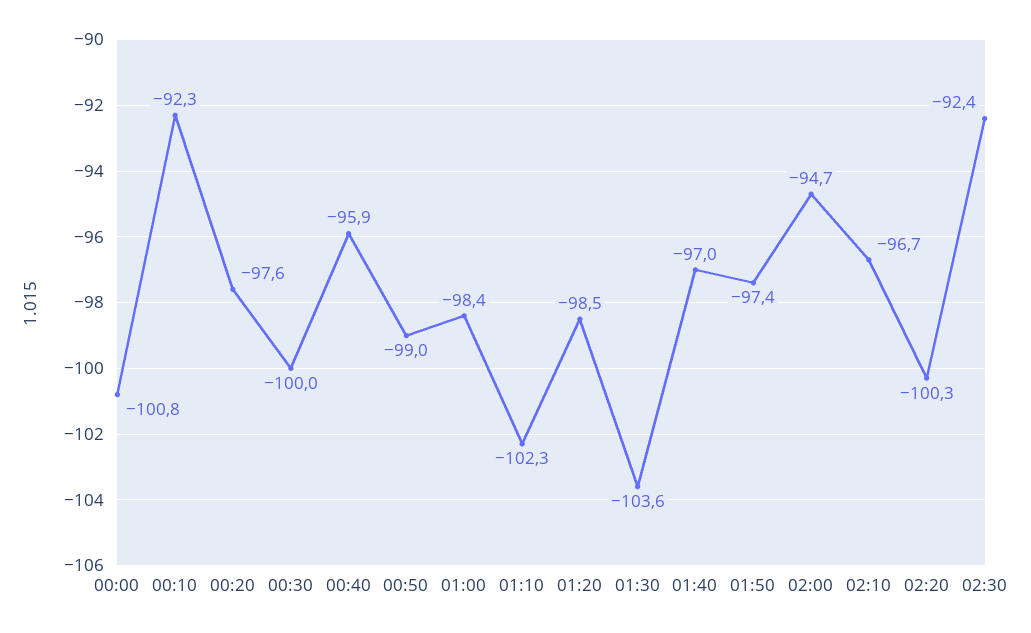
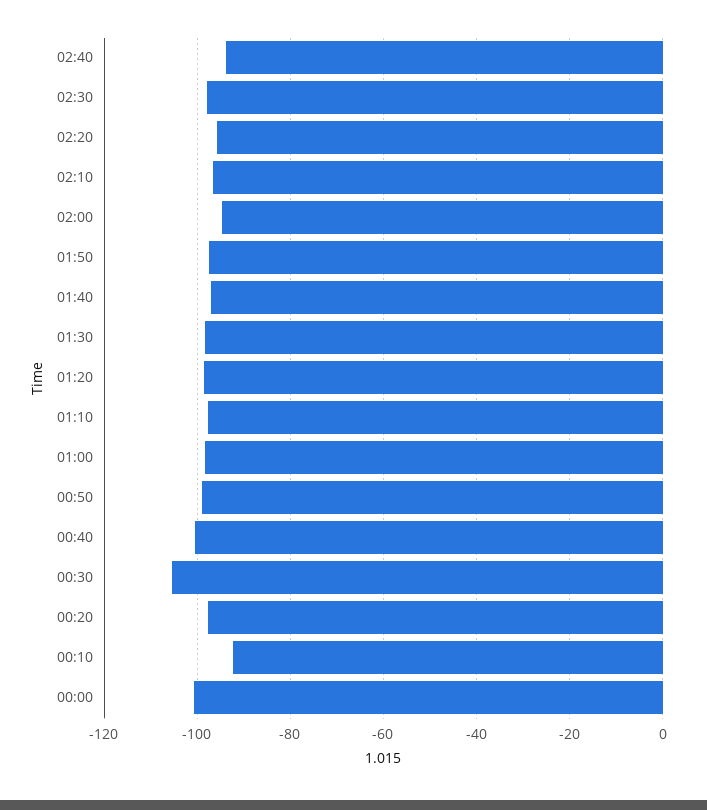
00:30: -100 -> -106
00:40: -95.9 -> -100
01:10: -102.3 -> -98
01:30: -103.6 -> -98
02:20: -100.3 -> -96
02:30: -92.4 -> -98
02:40: none -> -94

